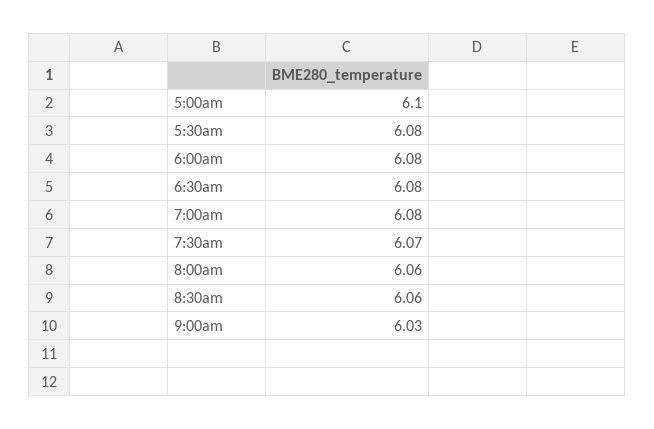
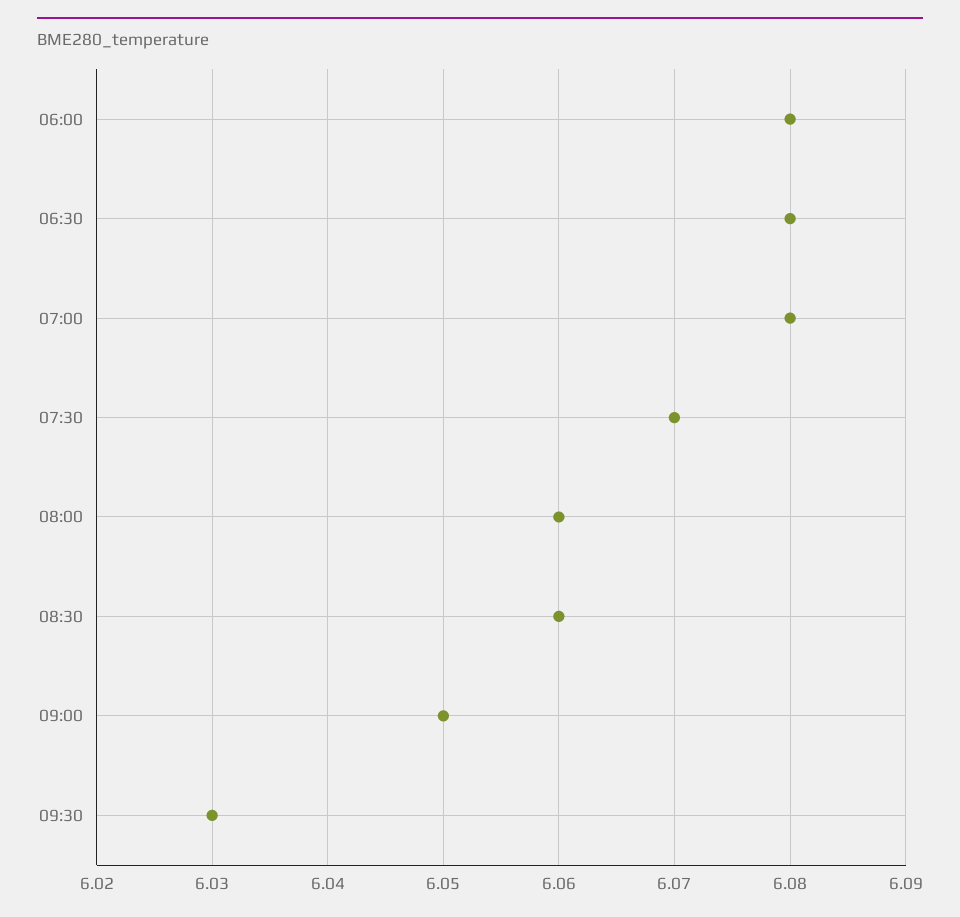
5:00am: 6.1 -> none
5:30am: 6.08 -> none
9:00am: 6.03 -> 6.05
09:30: none -> 6.03

